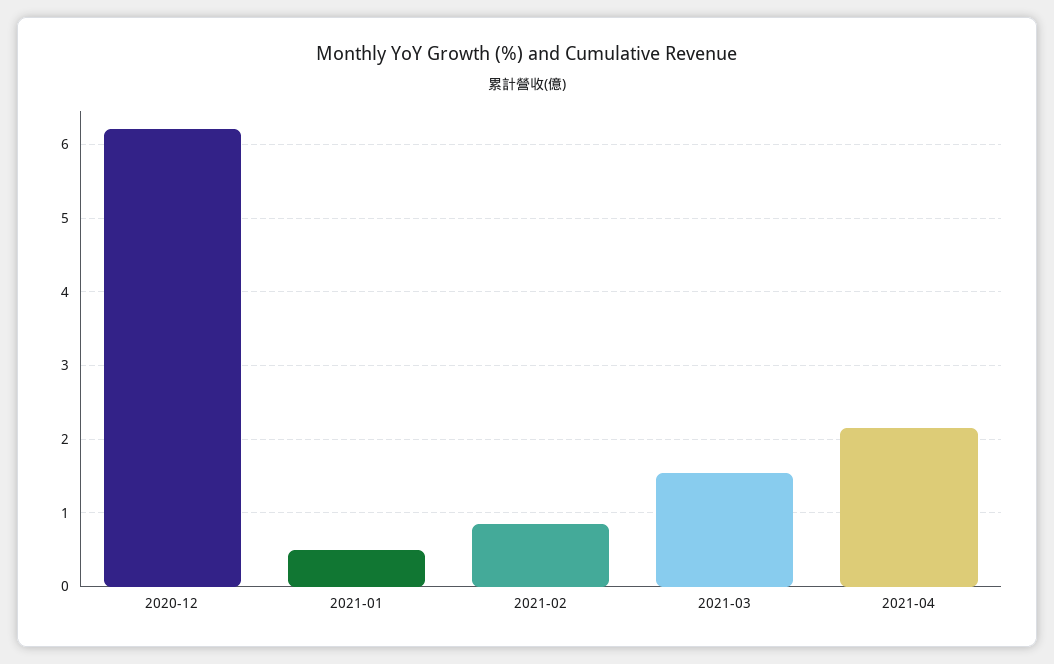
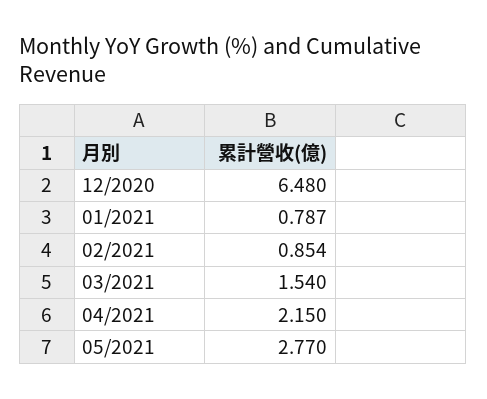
2020-12: 6.2 -> 6.48
2021-01: 0.5 -> 0.787
05/2021: none -> 2.77

